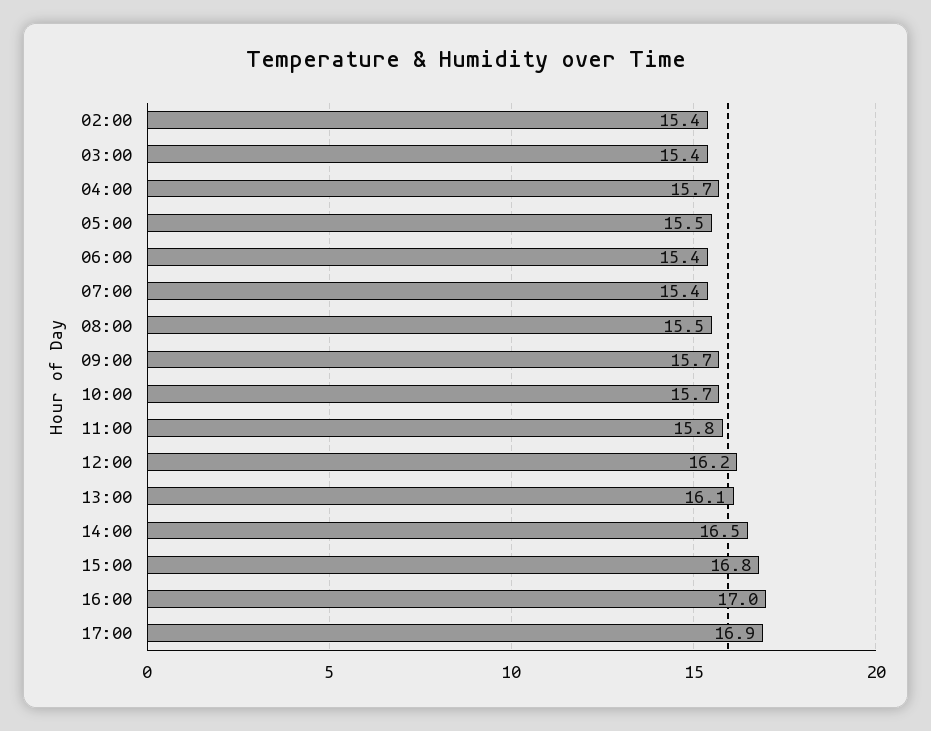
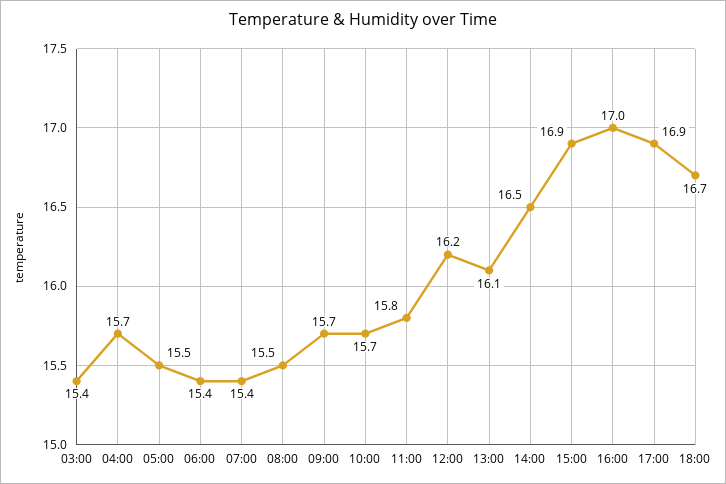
02:00: 15.4 -> none
15:00: 16.8 -> 16.9
18:00: none -> 16.7

